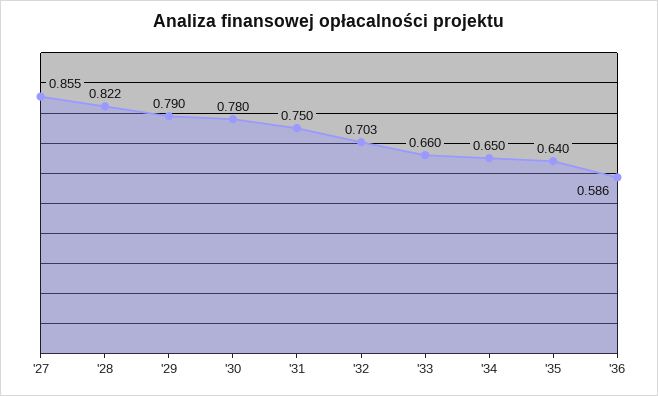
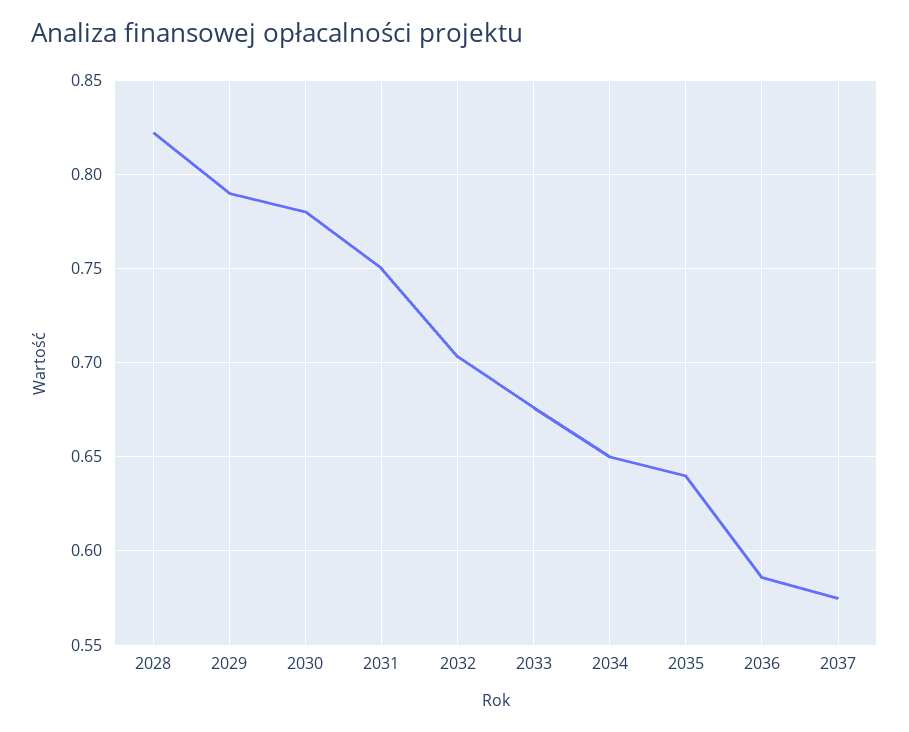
'27: 0.855 -> none
'33: 0.66 -> 0.675
2037: none -> 0.575

